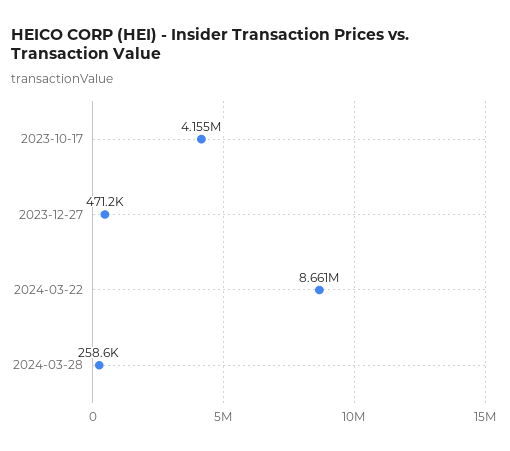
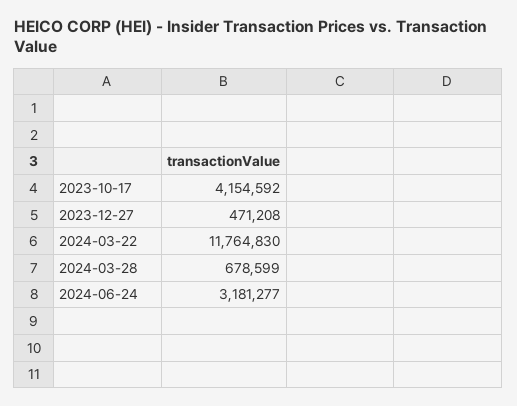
2024-03-22: 8661000 -> 11764830
2024-03-28: 258600 -> 678599
2024-06-24: none -> 3181277

